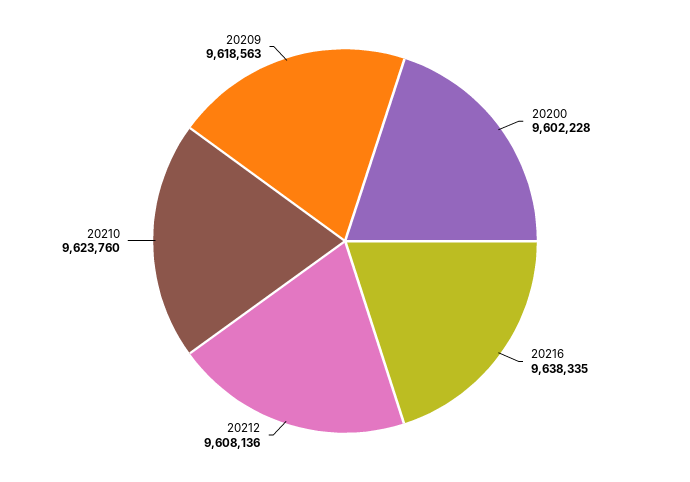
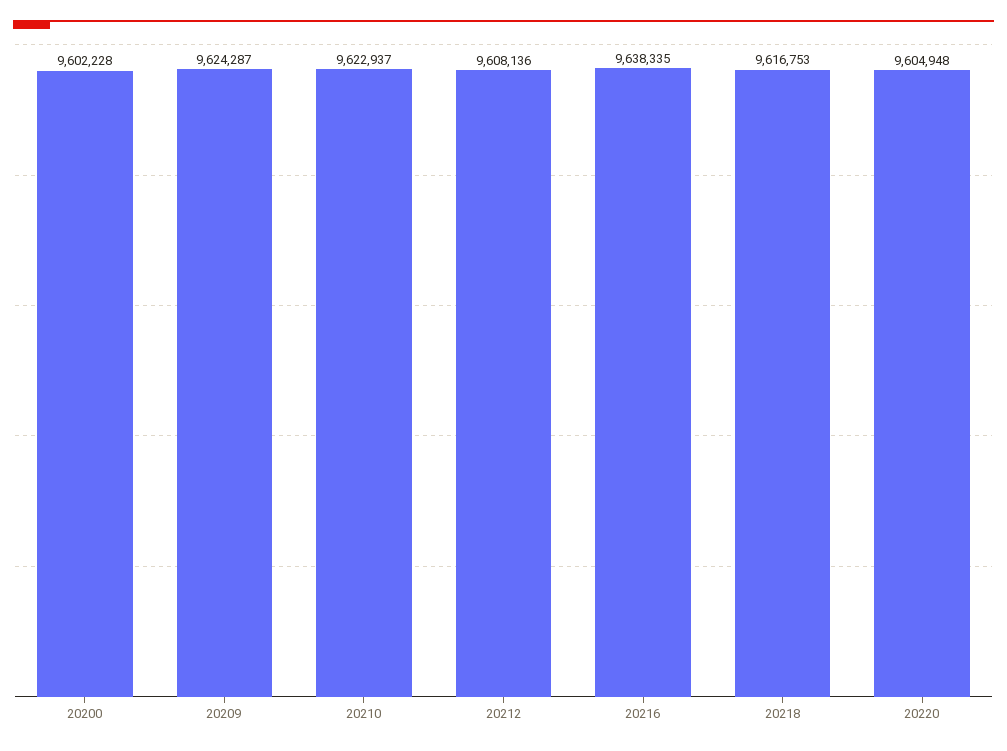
20210: 9623760 -> 9622937
20209: 9618563 -> 9624287
20218: none -> 9616753
20220: none -> 9604948

